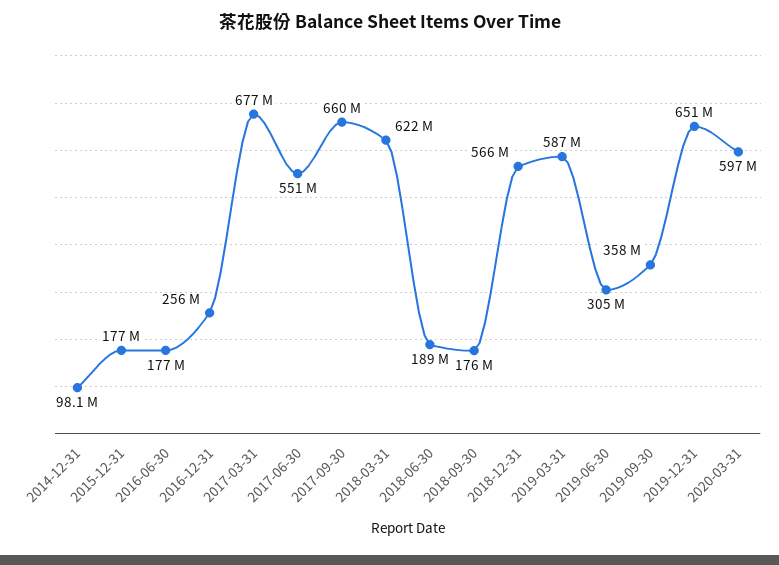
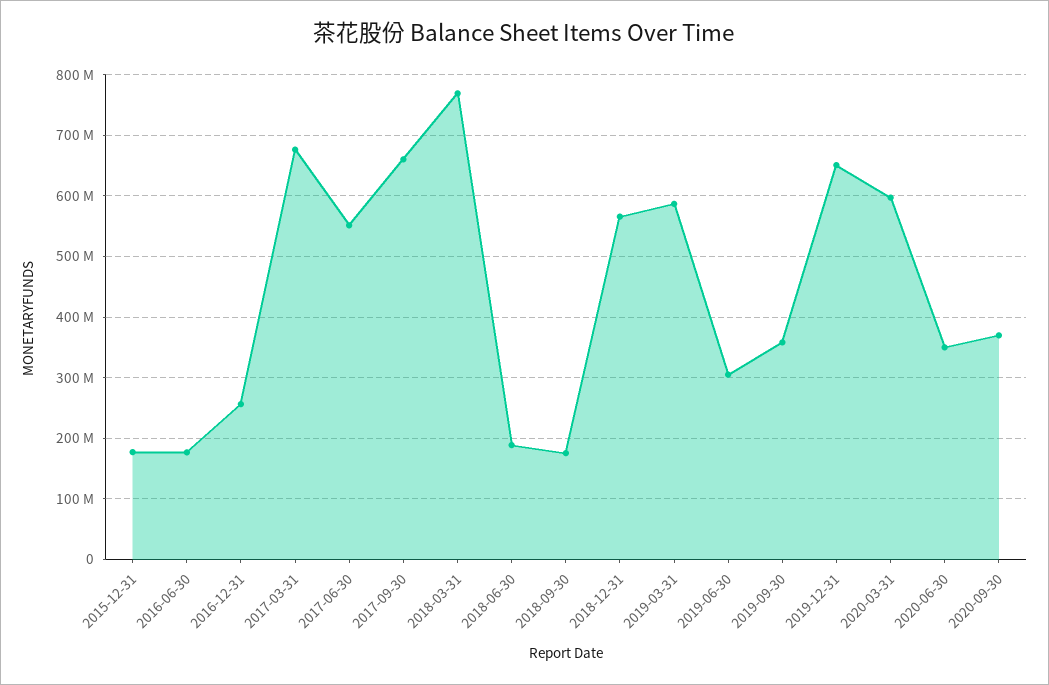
2014-12-31: 98100000 -> none
2018-03-31: 622000000 -> 770000000
2020-06-30: none -> 350000000
2020-09-30: none -> 370000000

